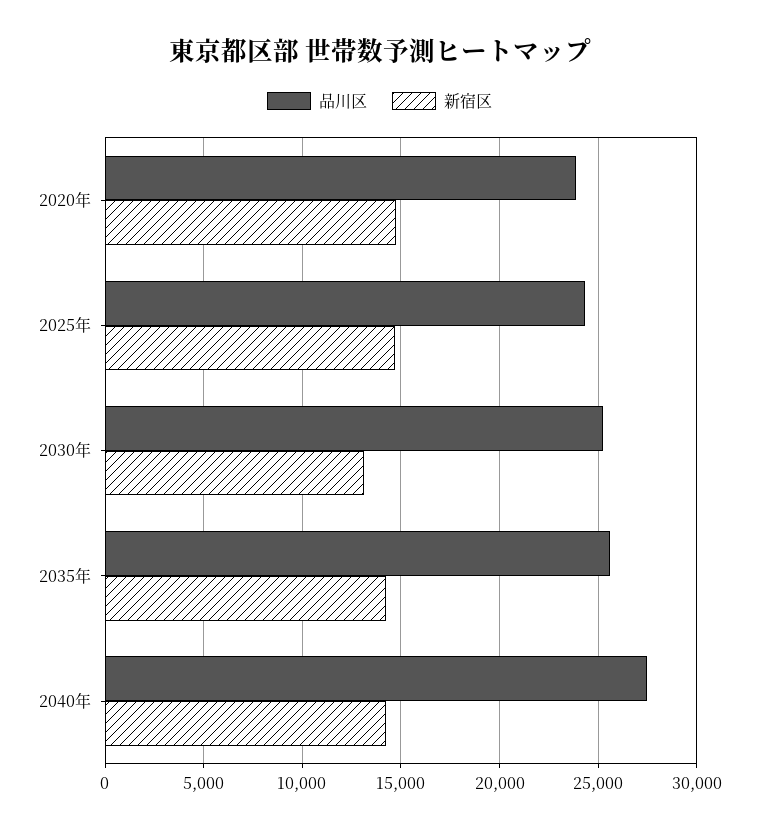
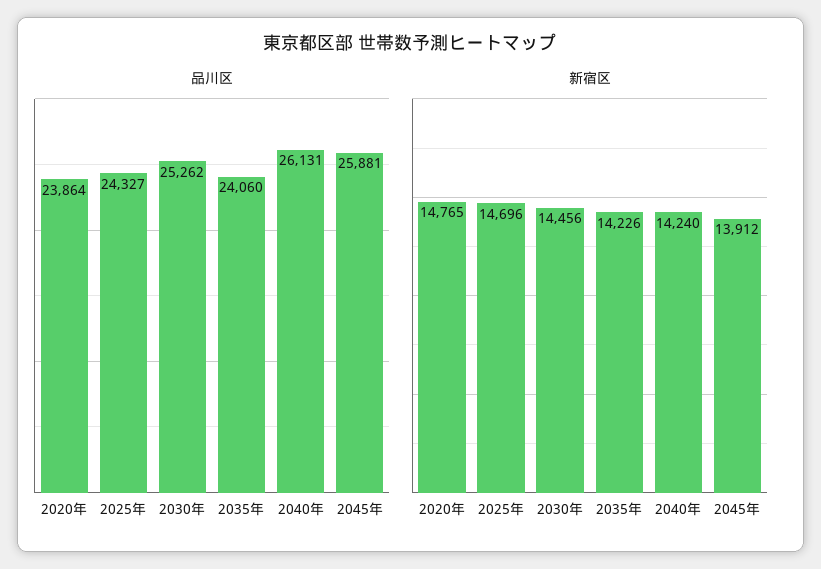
新宿区, 2030年: 13000 -> 14456
品川区, 2035年: 25500 -> 24060
品川区, 2040年: 27500 -> 26131
品川区, 2045年: none -> 25881
新宿区, 2045年: none -> 13912

